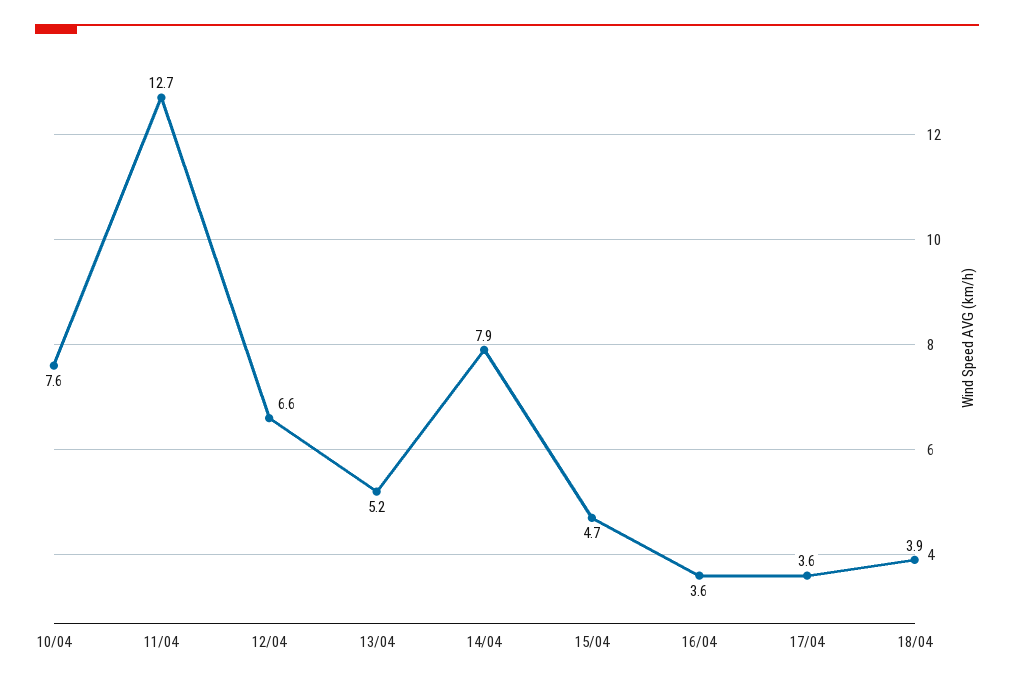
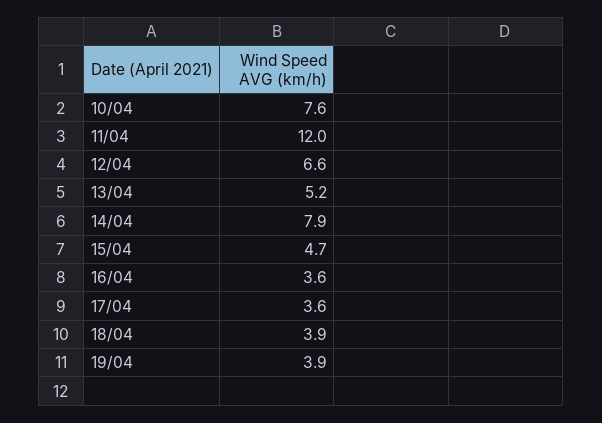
11/04: 12.7 -> 12
19/04: none -> 3.9

